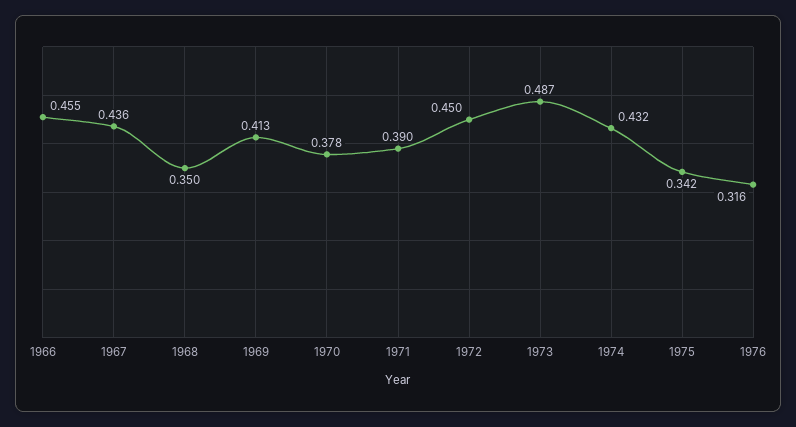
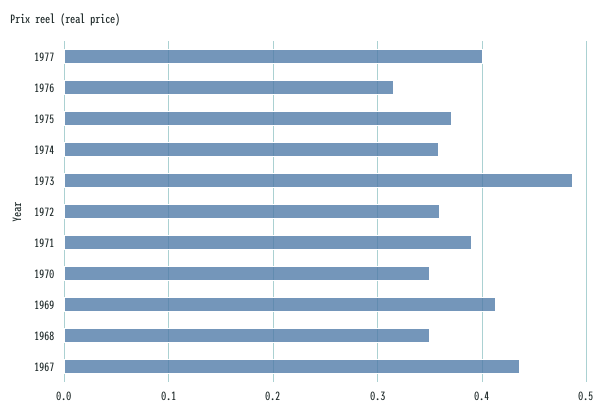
1966: 0.455 -> none
1970: 0.378 -> 0.35
1972: 0.45 -> 0.36
1974: 0.432 -> 0.36
1975: 0.342 -> 0.37
1977: none -> 0.4

